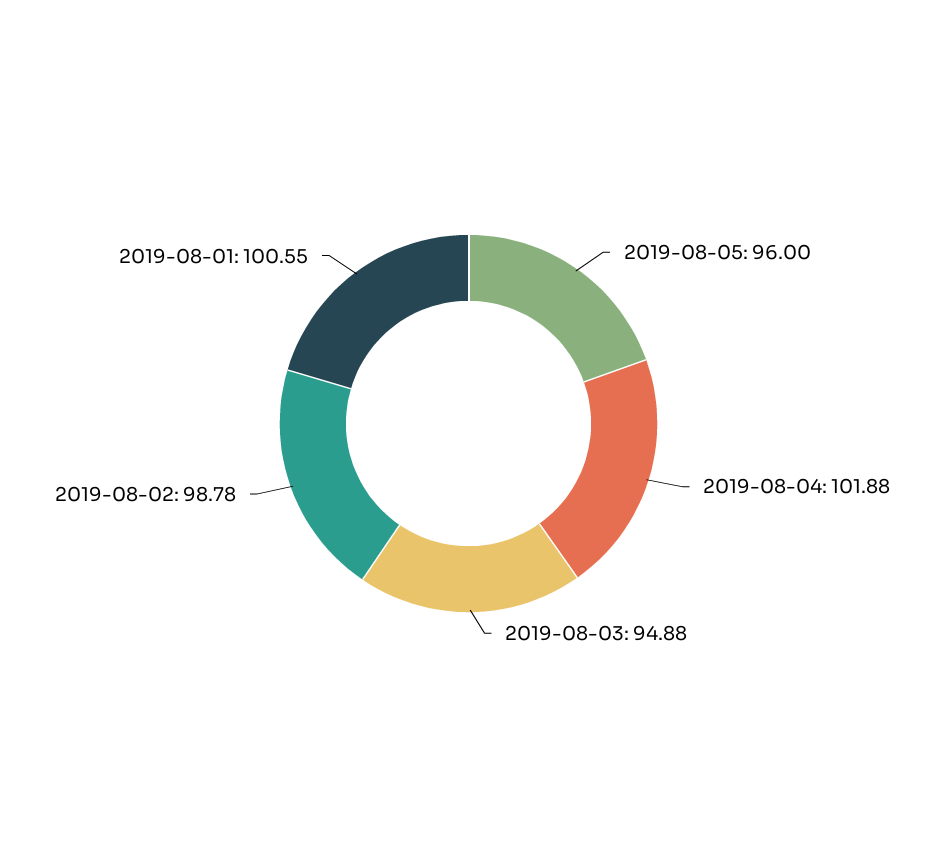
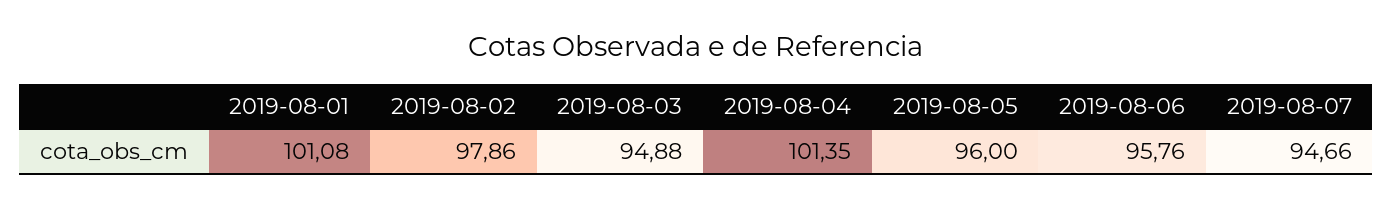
2019-08-04: 101.88 -> 101.35
2019-08-02: 98.78 -> 97.86
2019-08-01: 100.55 -> 101.08
2019-08-06: none -> 95.76
2019-08-07: none -> 94.66

